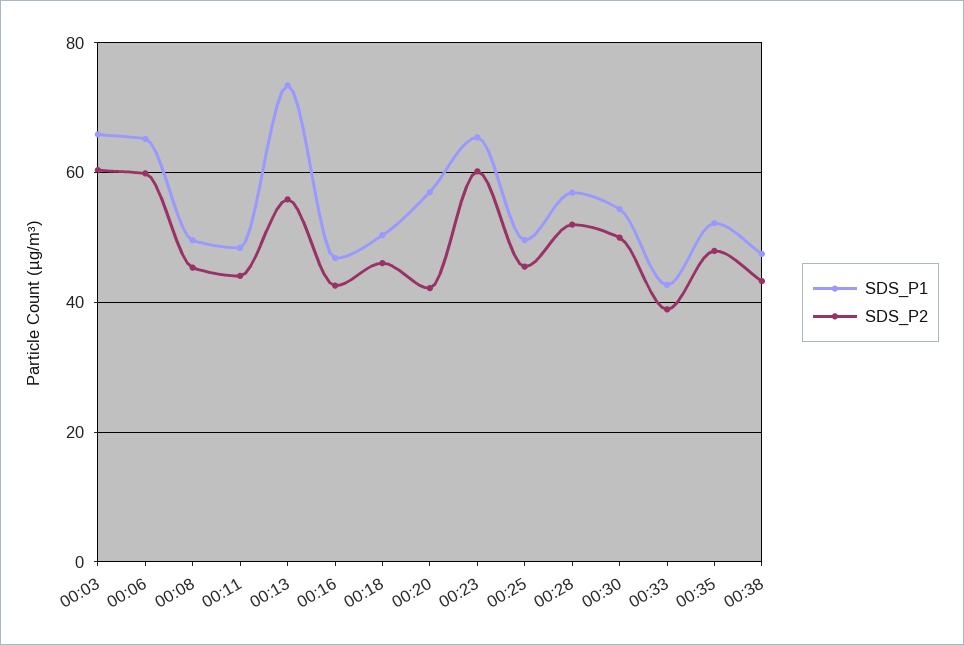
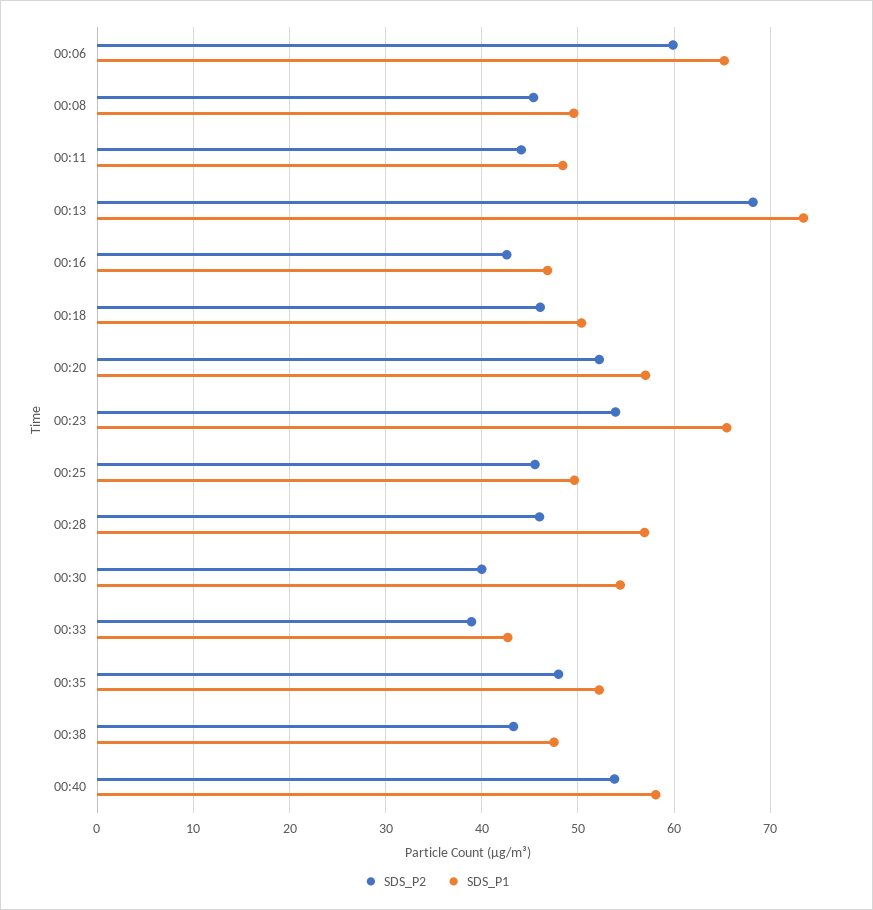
SDS_P1, 00:03: 66 -> none
SDS_P2, 00:03: 60 -> none
SDS_P2, 00:13: 56 -> 68
SDS_P2, 00:20: 42 -> 52
SDS_P2, 00:23: 60 -> 54
SDS_P2, 00:28: 52 -> 46
SDS_P2, 00:30: 50 -> 40
SDS_P2, 00:40: none -> 54
SDS_P1, 00:40: none -> 58

